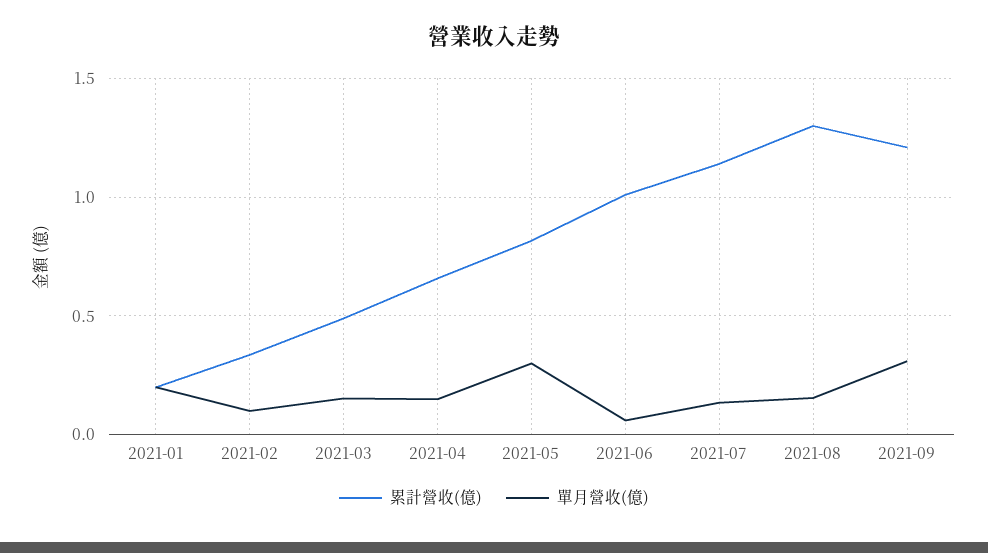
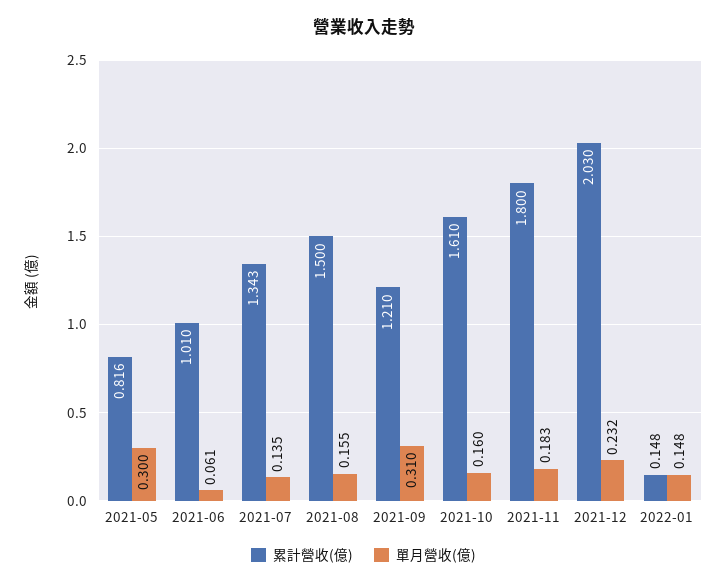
累計營收(億), 2021-01: 0.2 -> none
單月營收(億), 2021-01: 0.2 -> none
累計營收(億), 2021-02: 0.35 -> none
單月營收(億), 2021-02: 0.1 -> none
累計營收(億), 2021-03: 0.5 -> none
單月營收(億), 2021-03: 0.15 -> none
累計營收(億), 2021-04: 0.65 -> none
單月營收(億), 2021-04: 0.15 -> none
累計營收(億), 2021-07: 1.15 -> 1.343
累計營收(億), 2021-08: 1.3 -> 1.5
累計營收(億), 2021-10: none -> 1.61
單月營收(億), 2021-10: none -> 0.16
累計營收(億), 2021-11: none -> 1.8
單月營收(億), 2021-11: none -> 0.183
累計營收(億), 2021-12: none -> 2.03
單月營收(億), 2021-12: none -> 0.232
累計營收(億), 2022-01: none -> 0.148
單月營收(億), 2022-01: none -> 0.148

